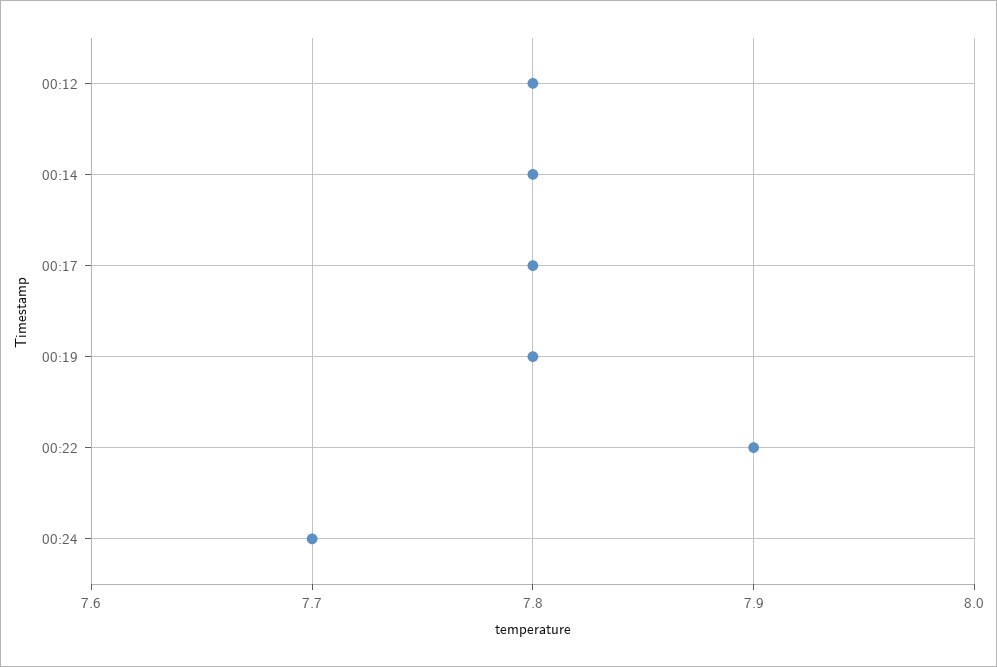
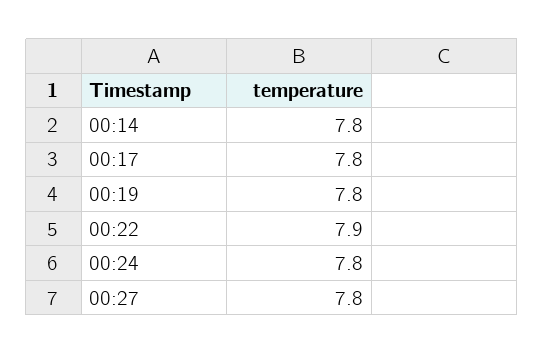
00:12: 7.8 -> none
00:24: 7.7 -> 7.8
00:27: none -> 7.8

